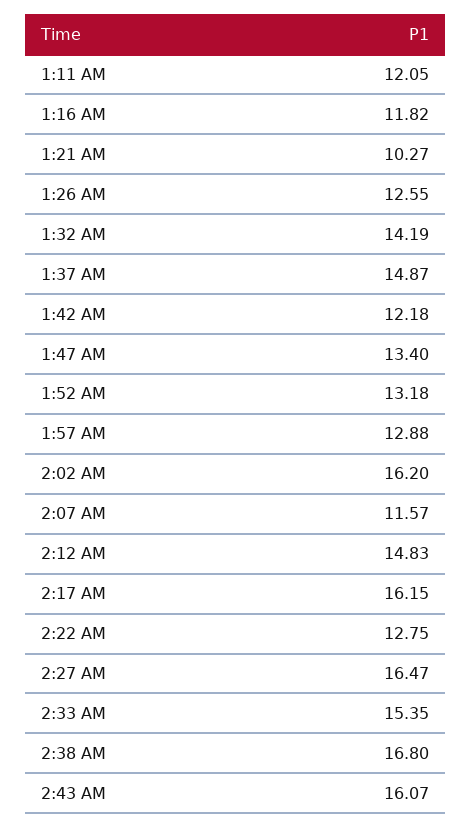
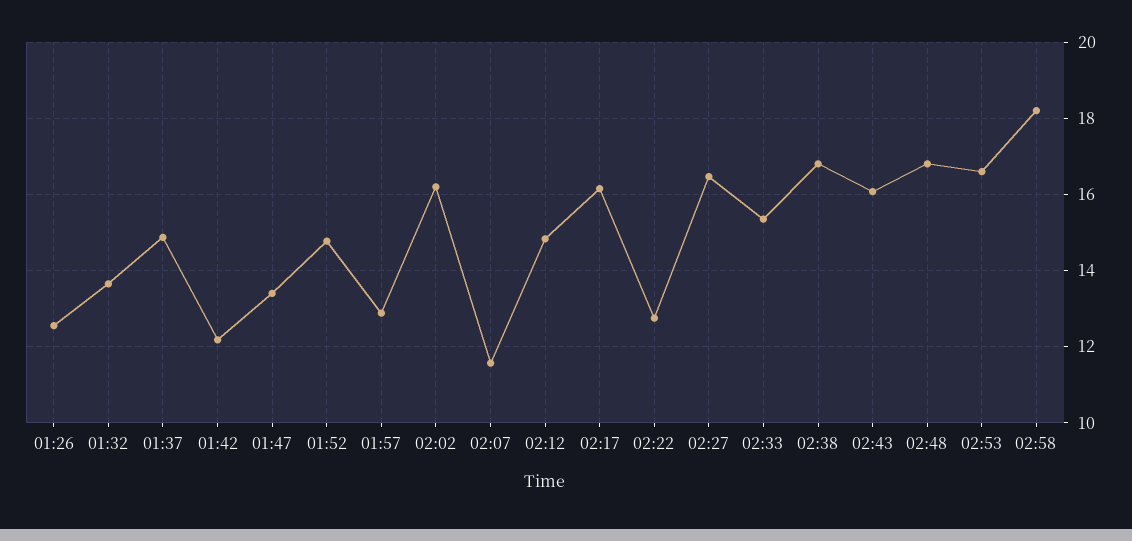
1:11 AM: 12.05 -> none
1:16 AM: 11.82 -> none
1:21 AM: 10.27 -> none
1:32 AM: 14.19 -> 13.6
1:52 AM: 13.18 -> 14.8
02:48: none -> 16.8
02:53: none -> 16.6
02:58: none -> 18.2

